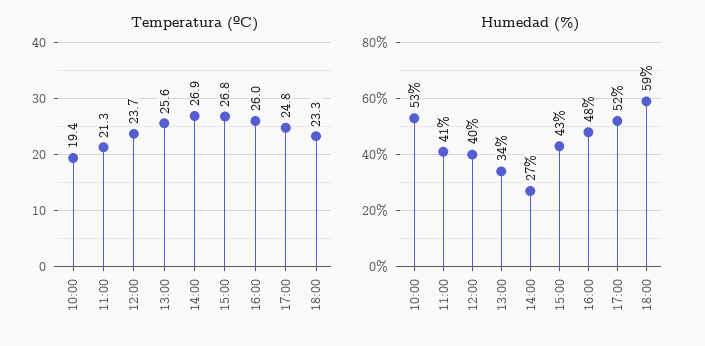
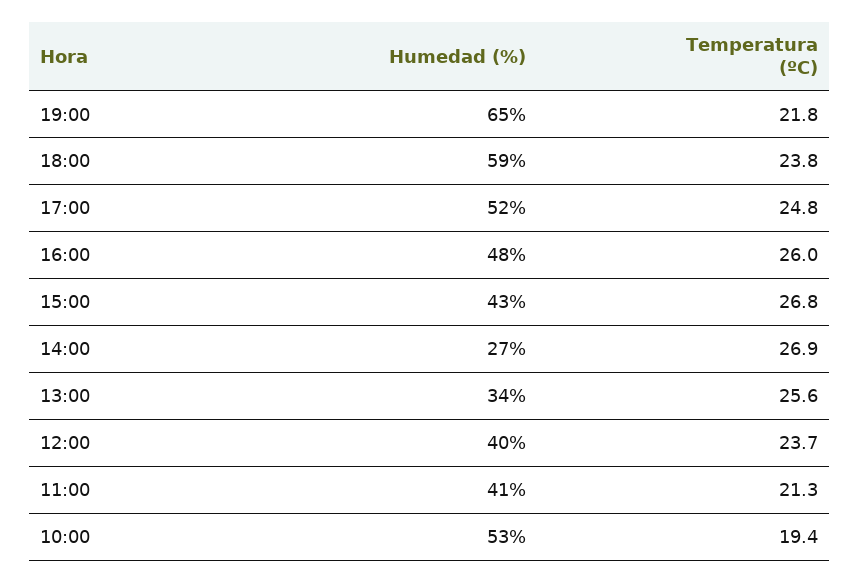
Temperatura (ºC), 18:00: 23.3 -> 23.8
Humedad (%), 19:00: none -> 65
Temperatura (ºC), 19:00: none -> 21.8

